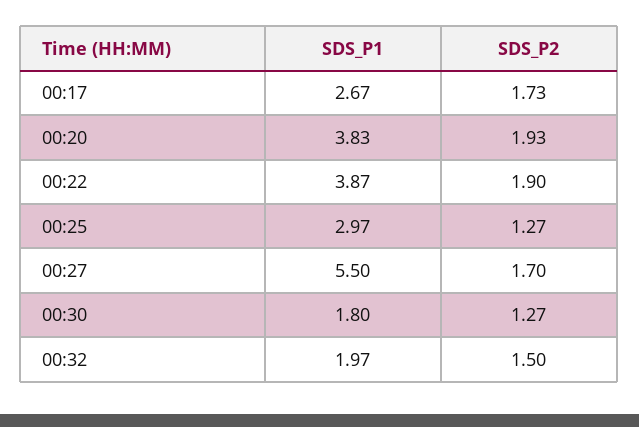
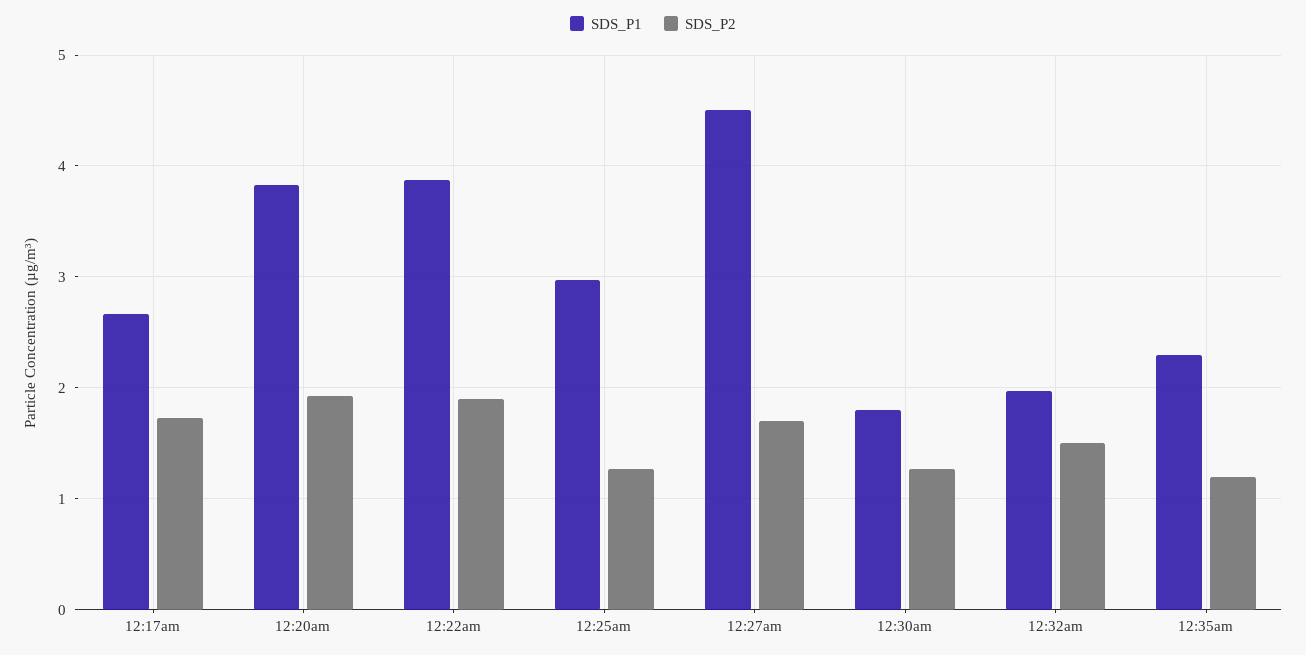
SDS_P1, 00:27: 5.5 -> 4.5
SDS_P1, 12:35am: none -> 2.3
SDS_P2, 12:35am: none -> 1.2

